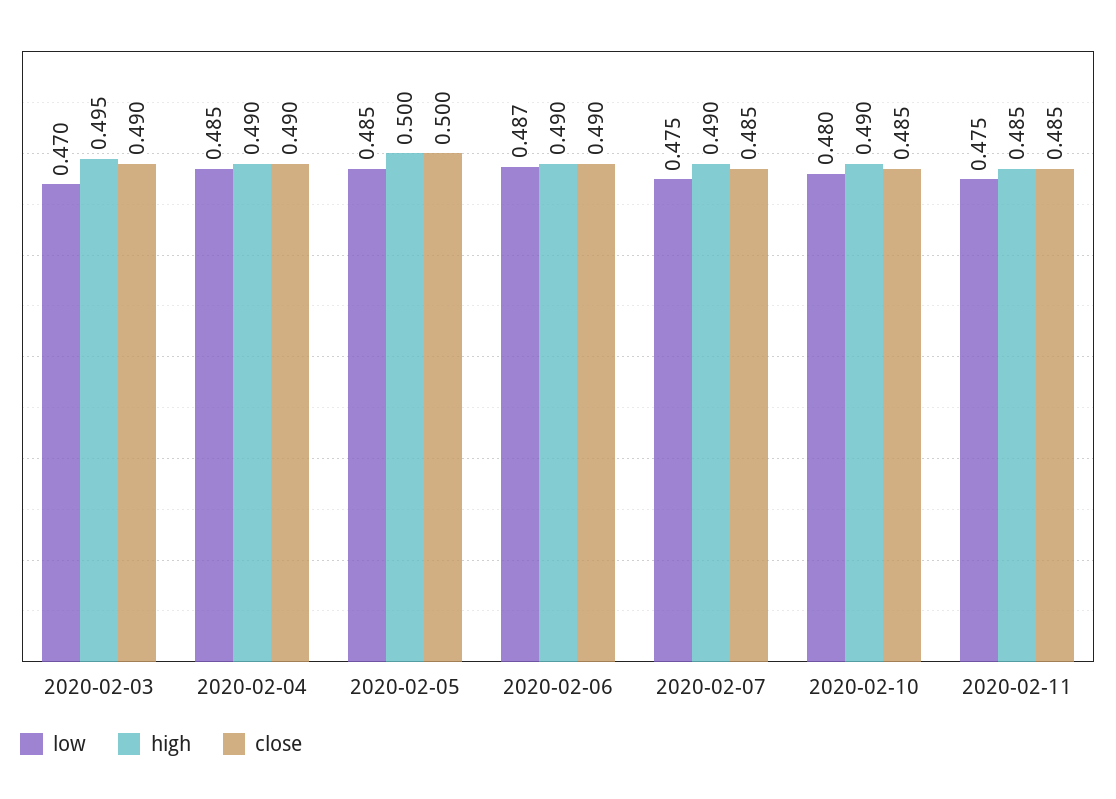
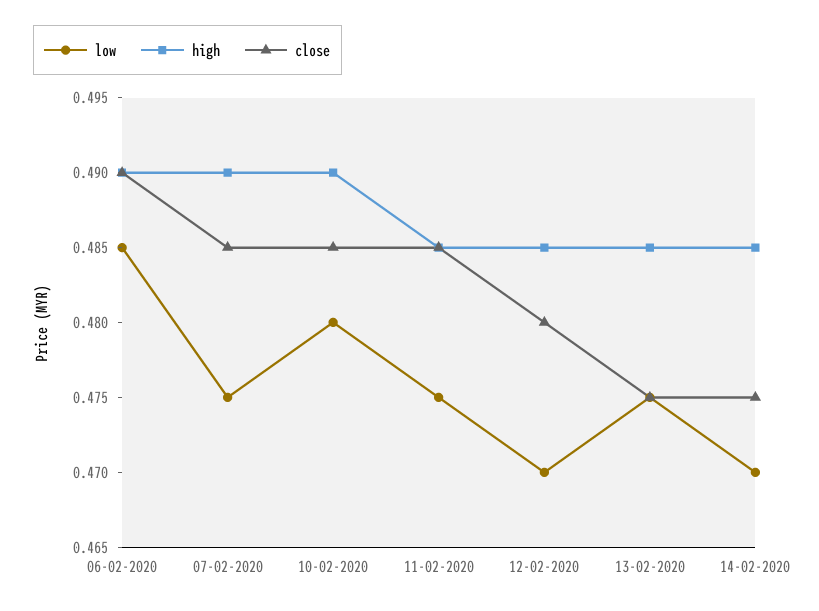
low, 2020-02-03: 0.47 -> none
high, 2020-02-03: 0.495 -> none
close, 2020-02-03: 0.49 -> none
low, 2020-02-04: 0.485 -> none
high, 2020-02-04: 0.49 -> none
close, 2020-02-04: 0.49 -> none
low, 2020-02-05: 0.485 -> none
high, 2020-02-05: 0.5 -> none
close, 2020-02-05: 0.5 -> none
low, 2020-02-06: 0.487 -> 0.485
low, 12-02-2020: none -> 0.47
high, 12-02-2020: none -> 0.485
close, 12-02-2020: none -> 0.48
low, 13-02-2020: none -> 0.475
high, 13-02-2020: none -> 0.485
close, 13-02-2020: none -> 0.475
low, 14-02-2020: none -> 0.47
high, 14-02-2020: none -> 0.485
close, 14-02-2020: none -> 0.475

